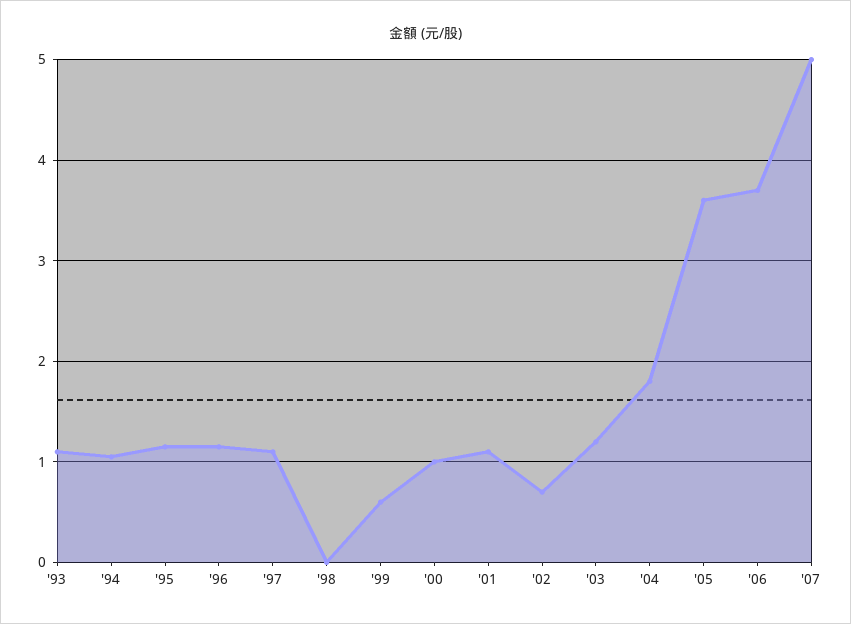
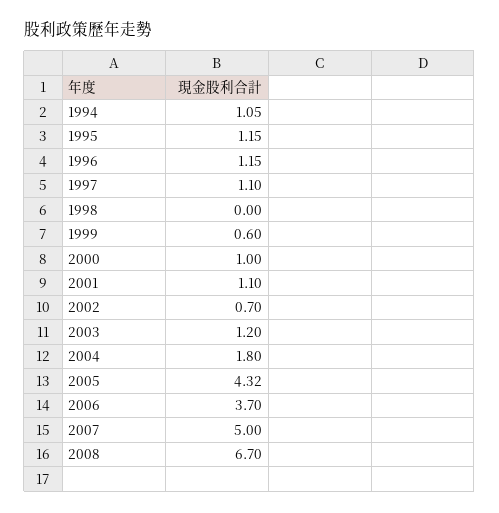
'93: 1.1 -> none
'05: 3.6 -> 4.32
2008: none -> 6.7

